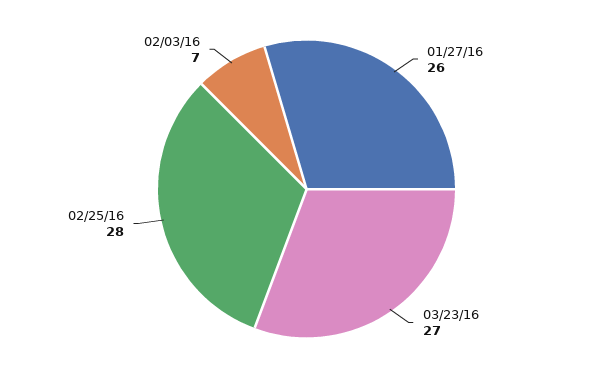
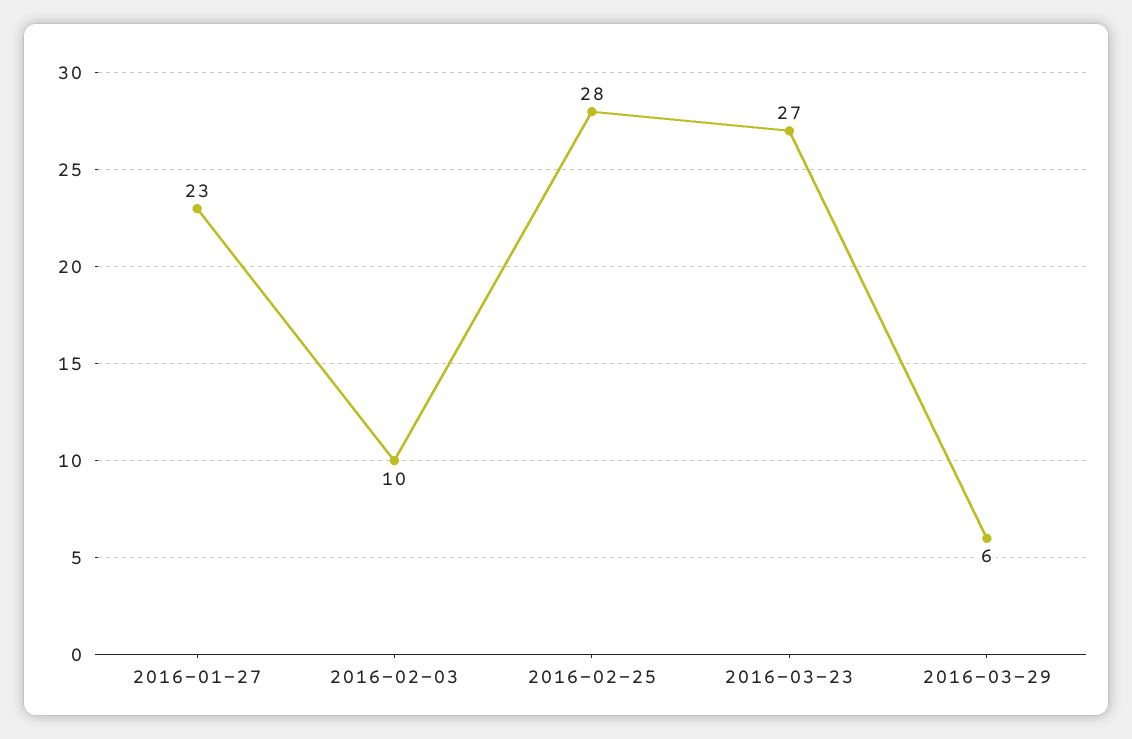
01/27/16: 26 -> 23
02/03/16: 7 -> 10
2016-03-29: none -> 6

